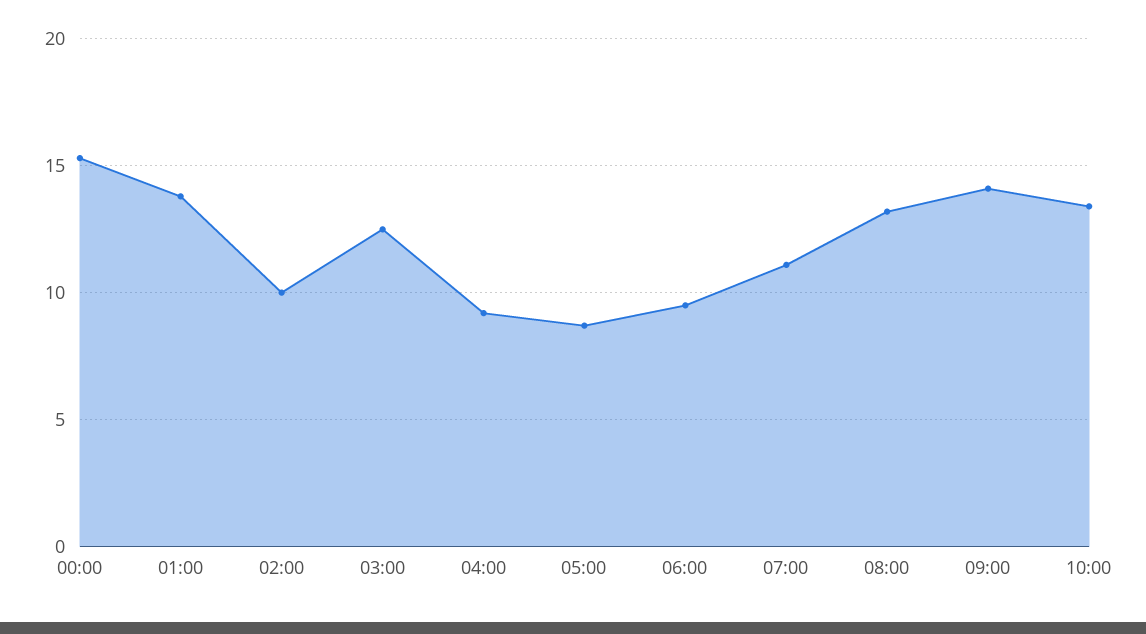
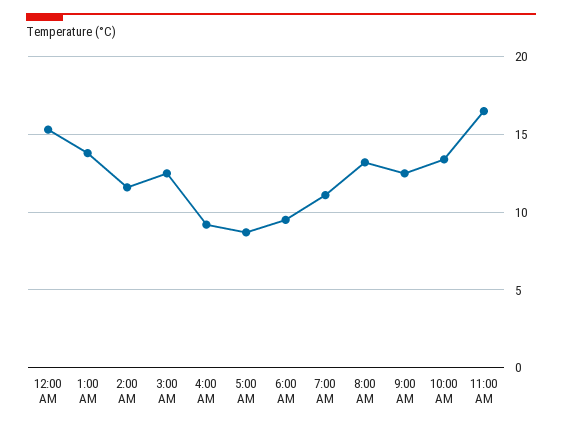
02:00: 10 -> 11.5
09:00: 14 -> 12.5
11:00 AM: none -> 16.5

